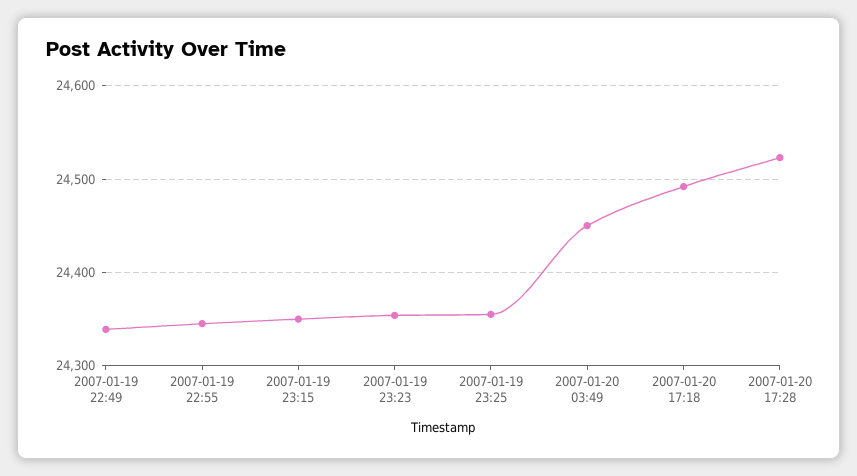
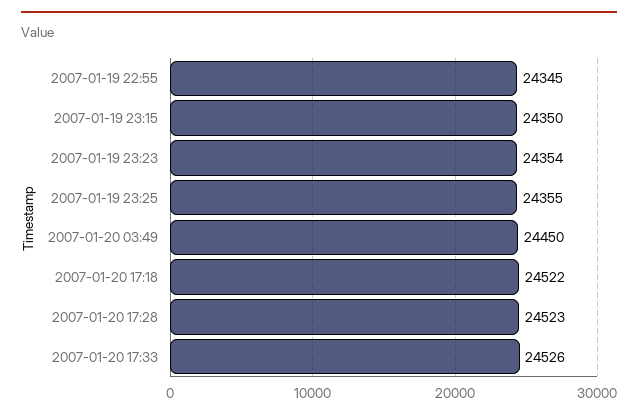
2007-01-19 22:49: 24340 -> none
2007-01-20 17:18: 24490 -> 24522
2007-01-20 17:33: none -> 24526

